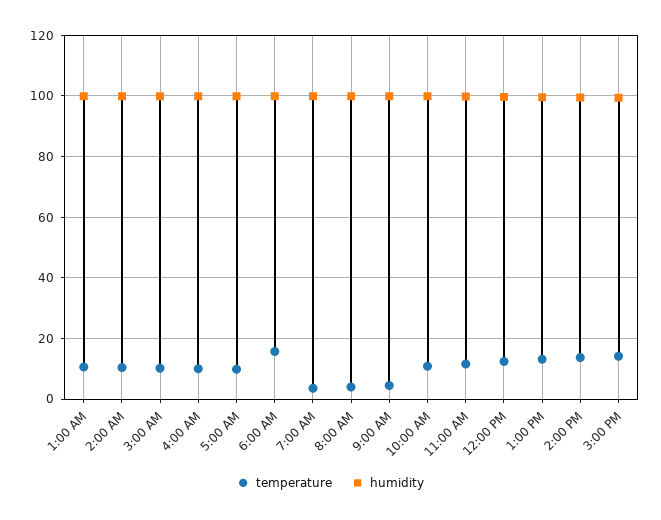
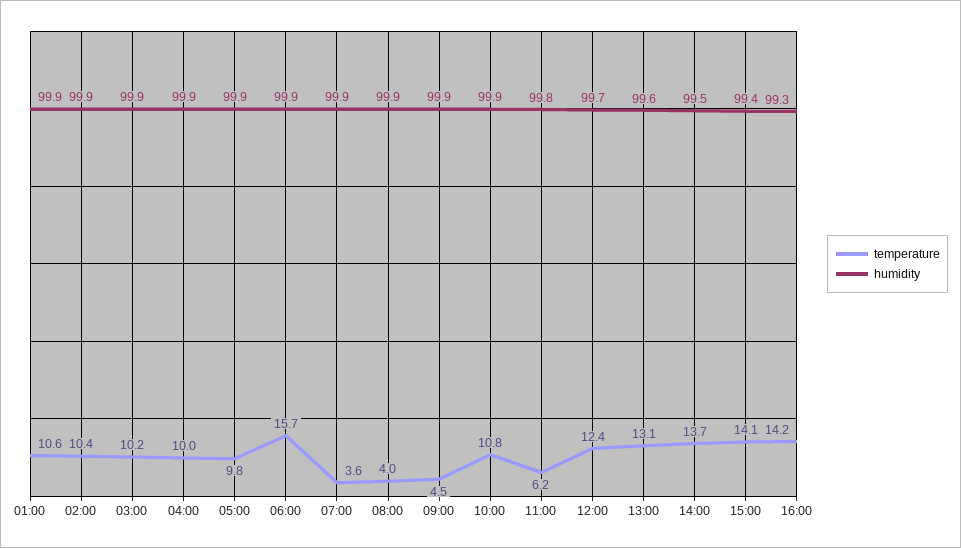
temperature, 11:00 AM: 12 -> 6.2
temperature, 16:00: none -> 14.2
humidity, 16:00: none -> 99.3

